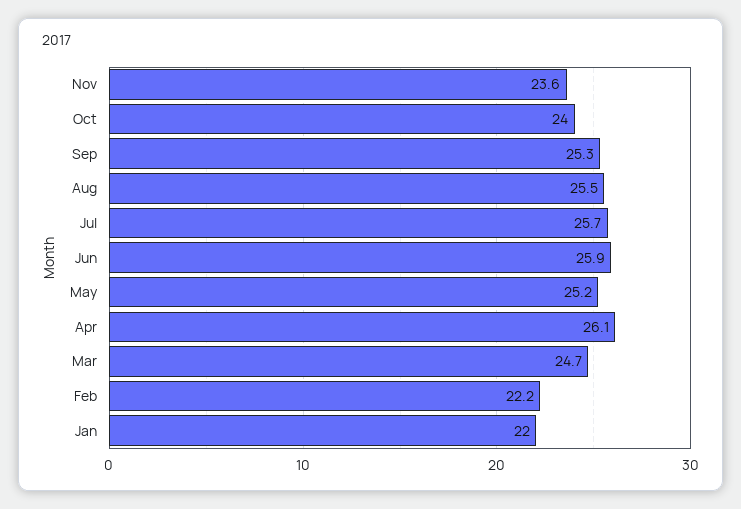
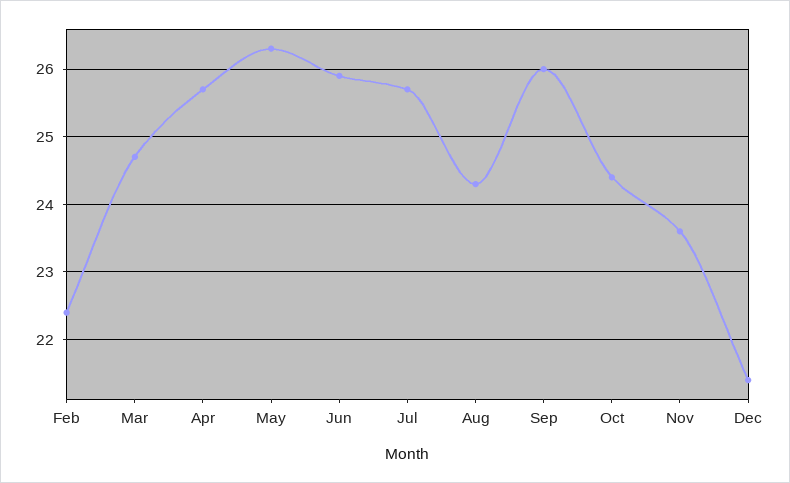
Oct: 24 -> 24.4
Sep: 25.3 -> 26
Aug: 25.5 -> 24.3
May: 25.2 -> 26.3
Apr: 26.1 -> 25.7
Feb: 22.2 -> 22.4
Jan: 22 -> none
Dec: none -> 21.4

